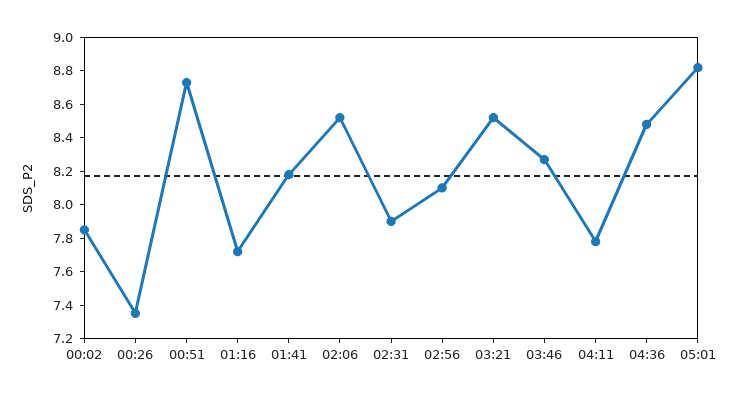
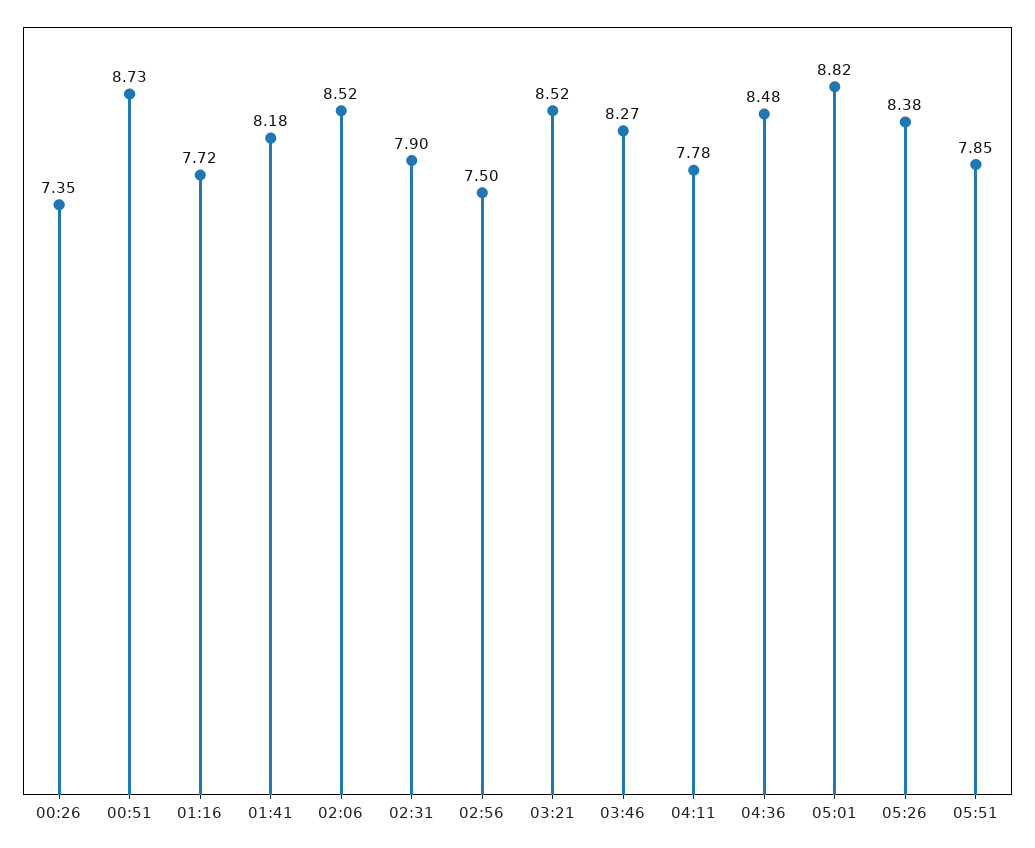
00:02: 7.85 -> none
02:56: 8.1 -> 7.5
05:26: none -> 8.38
05:51: none -> 7.85

